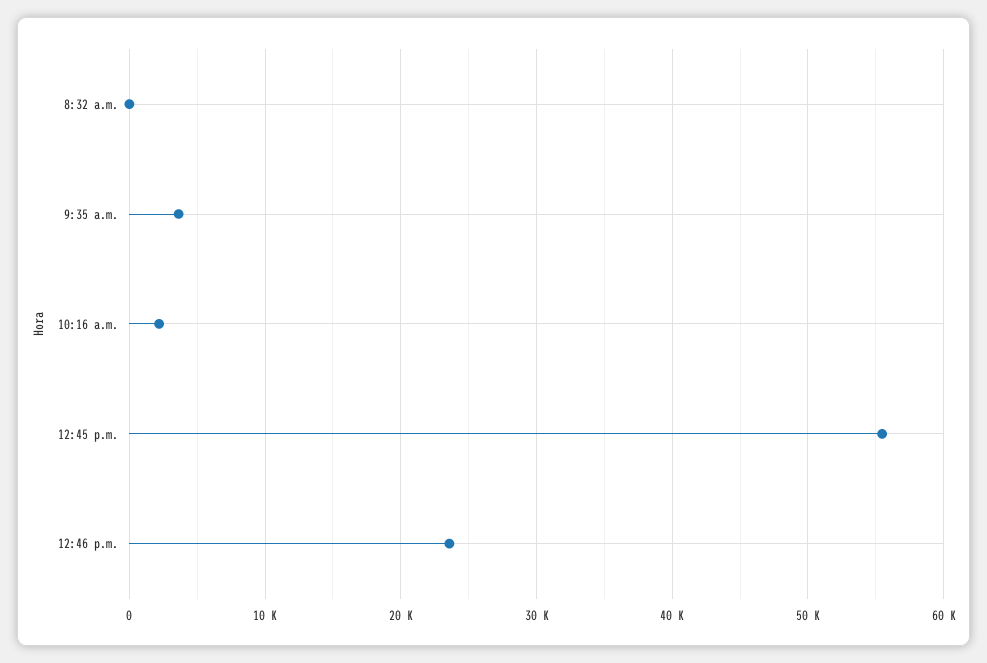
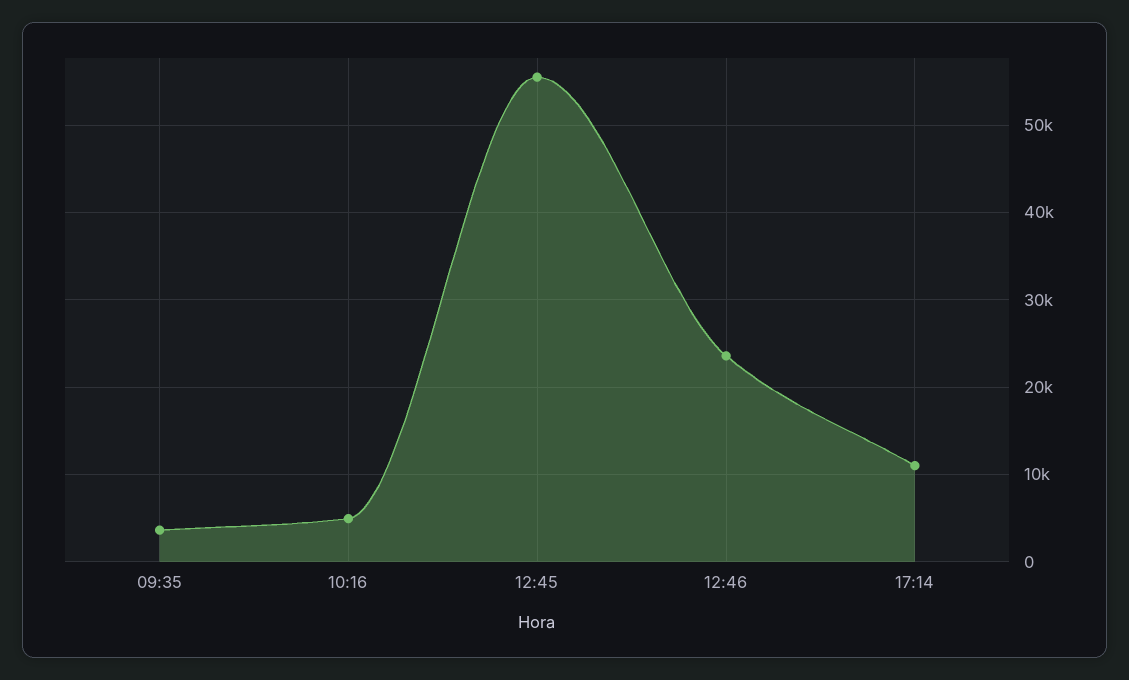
8:32 a.m.: 0 -> none
10:16 a.m.: 2000 -> 5000
17:14: none -> 11000

